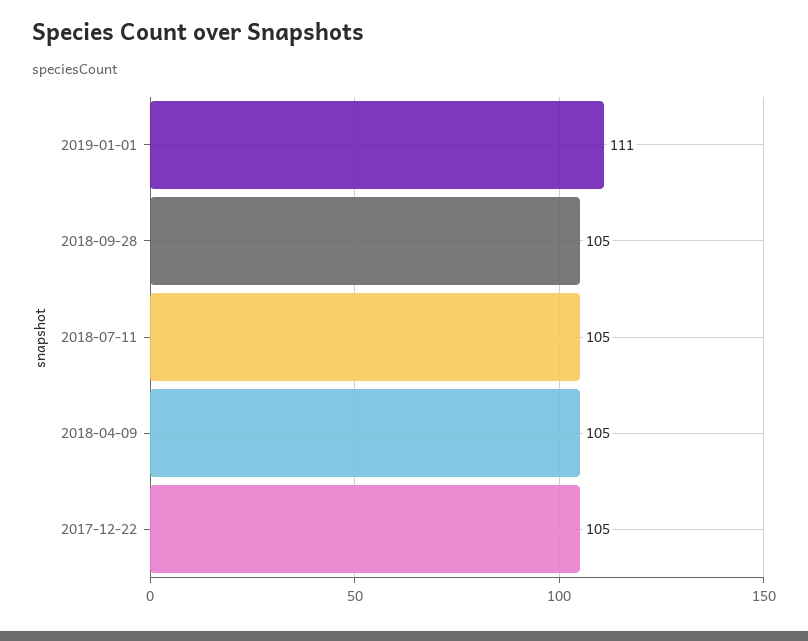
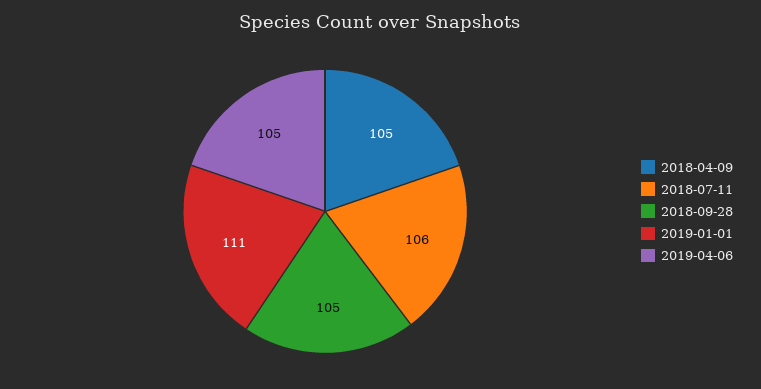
2018-07-11: 105 -> 106
2017-12-22: 105 -> none
2019-04-06: none -> 105

